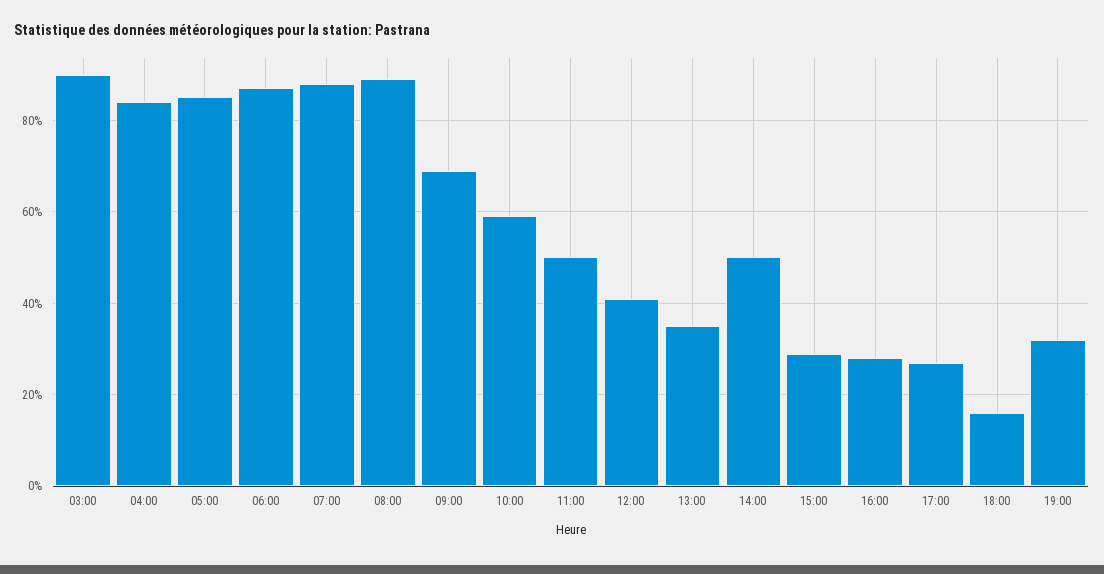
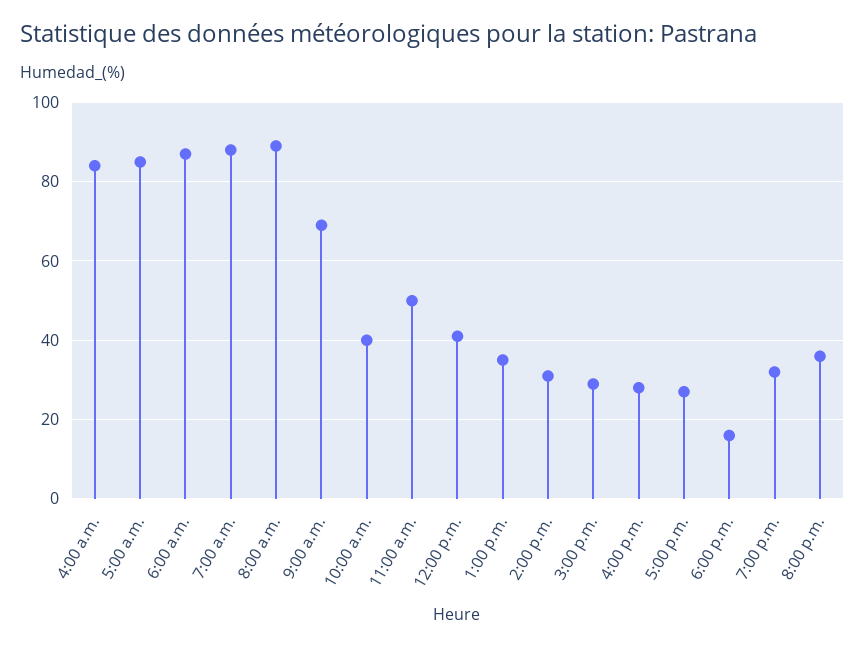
03:00: 90 -> none
10:00: 60 -> 40
14:00: 50 -> 30
8:00 p.m.: none -> 35

